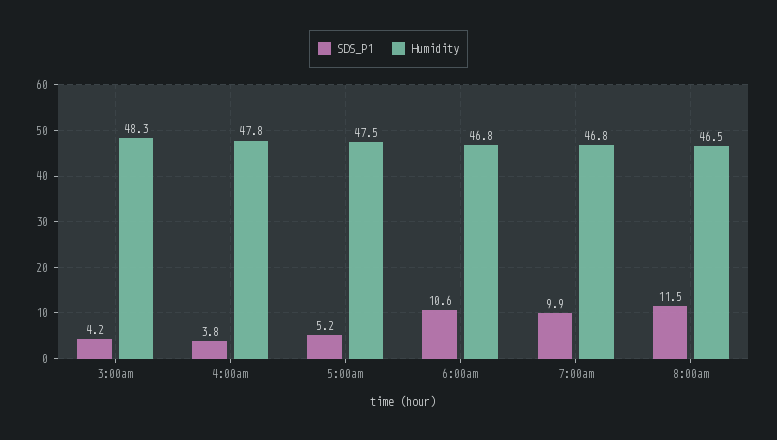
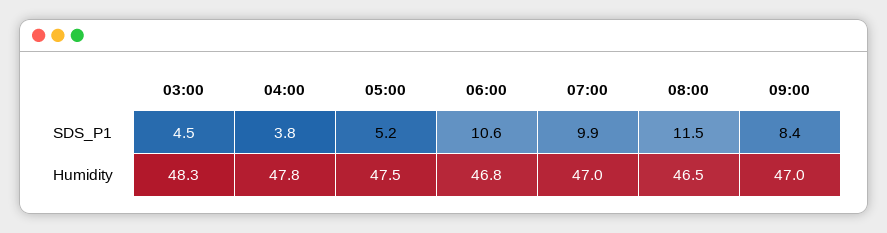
SDS_P1, 3:00am: 4.2 -> 4.5
Humidity, 7:00am: 46.8 -> 47
SDS_P1, 09:00: none -> 8.4
Humidity, 09:00: none -> 47

